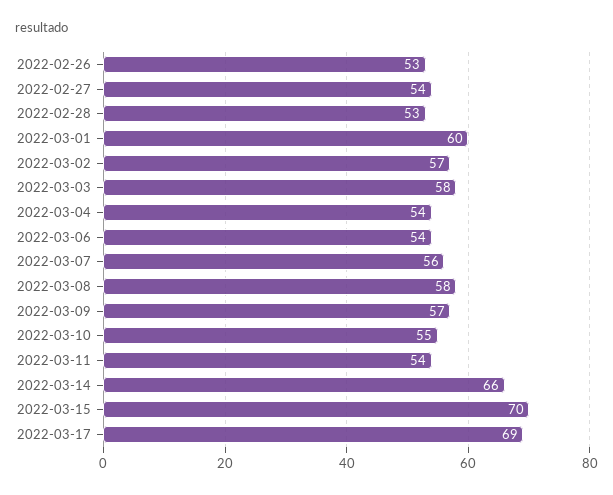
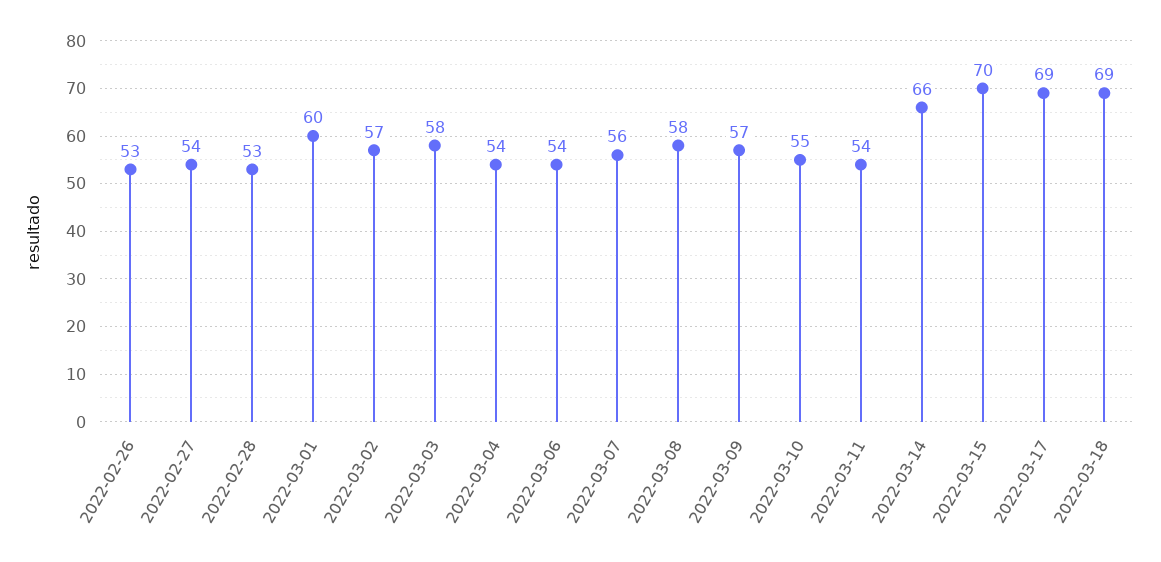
2022-03-18: none -> 69

